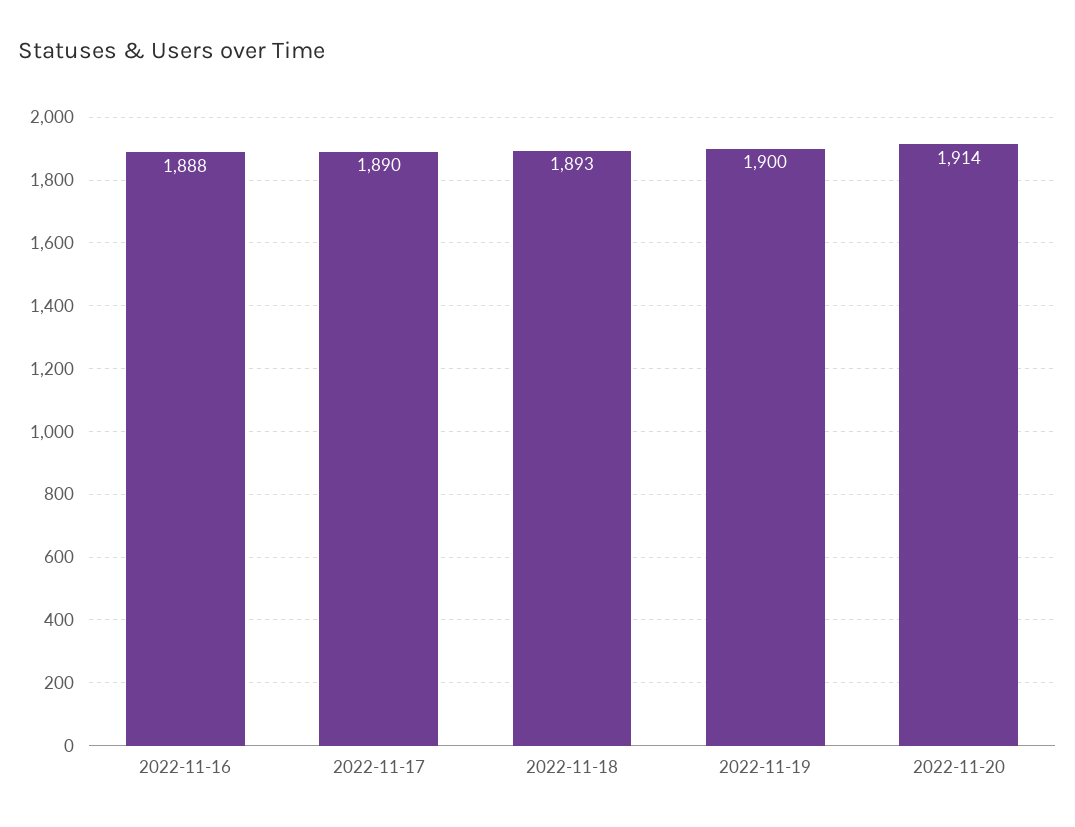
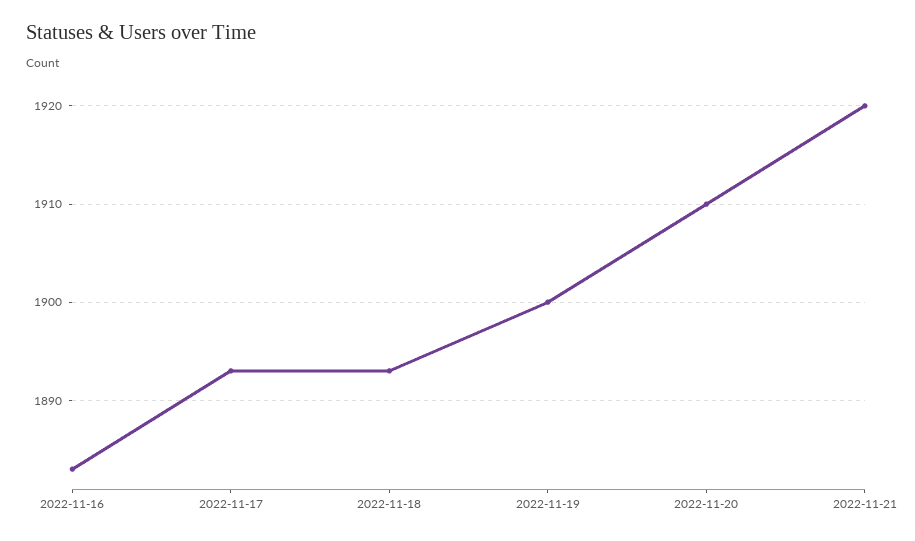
2022-11-16: 1888 -> 1883
2022-11-17: 1890 -> 1893
2022-11-20: 1914 -> 1910
2022-11-21: none -> 1920

